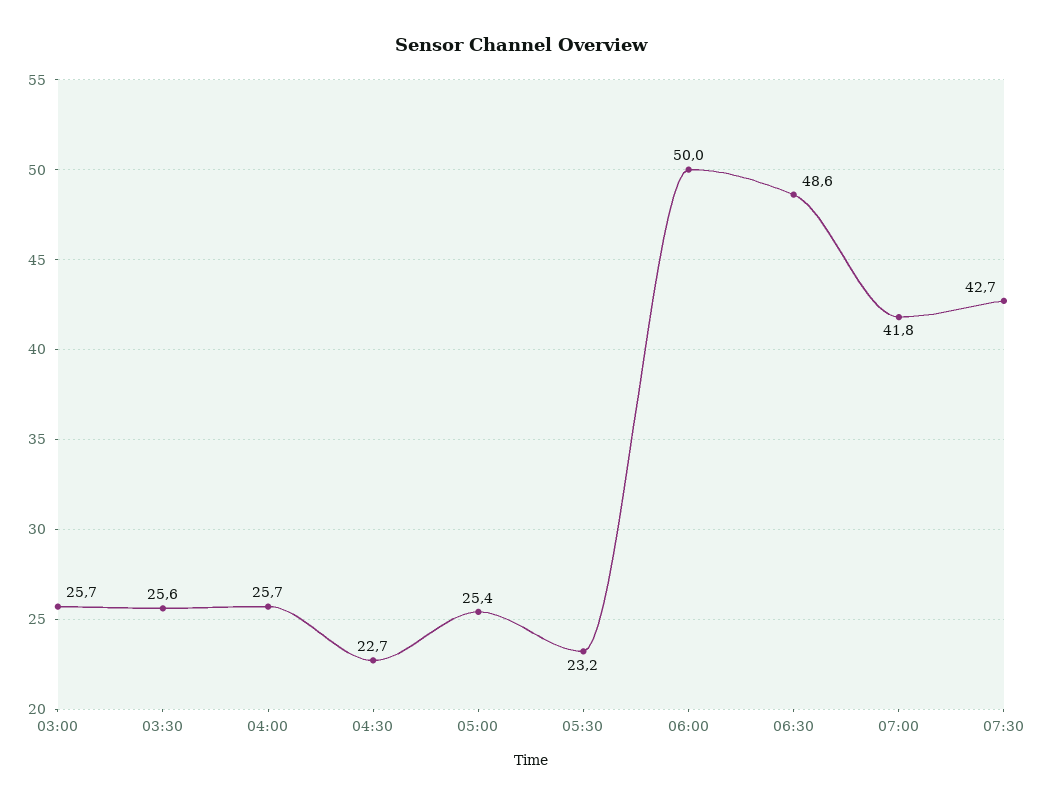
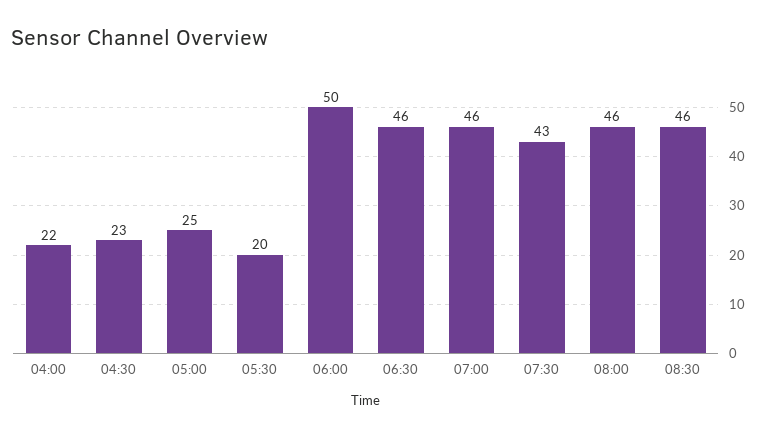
03:00: 25.7 -> none
03:30: 25.6 -> none
04:00: 25.7 -> 22
05:30: 23.2 -> 20
06:30: 48.6 -> 46
07:00: 41.8 -> 46
08:00: none -> 46
08:30: none -> 46

